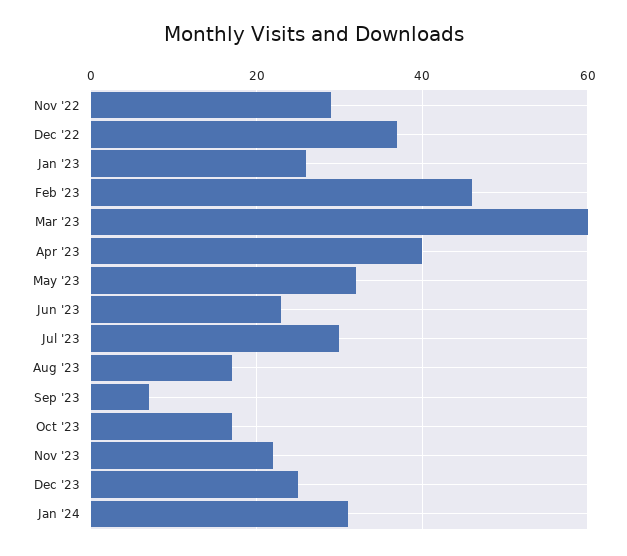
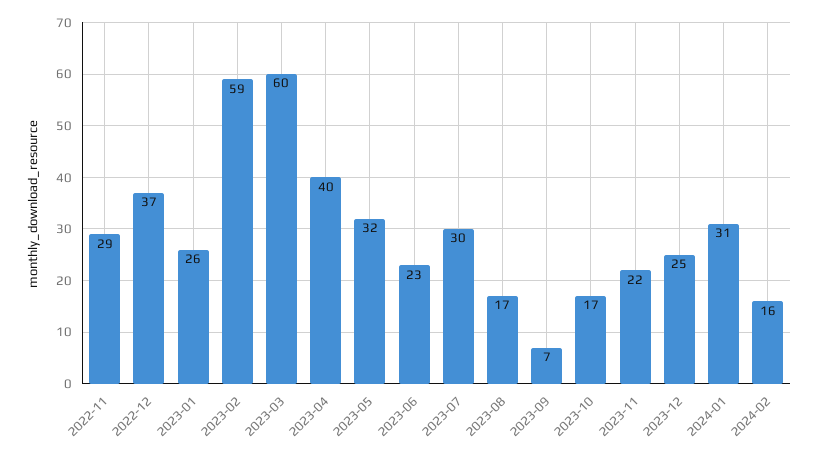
Feb '23: 45 -> 59
2024-02: none -> 16

